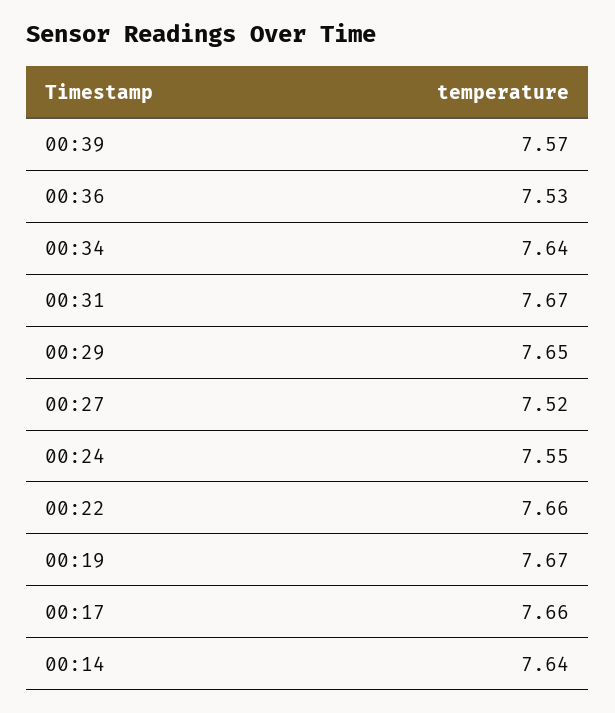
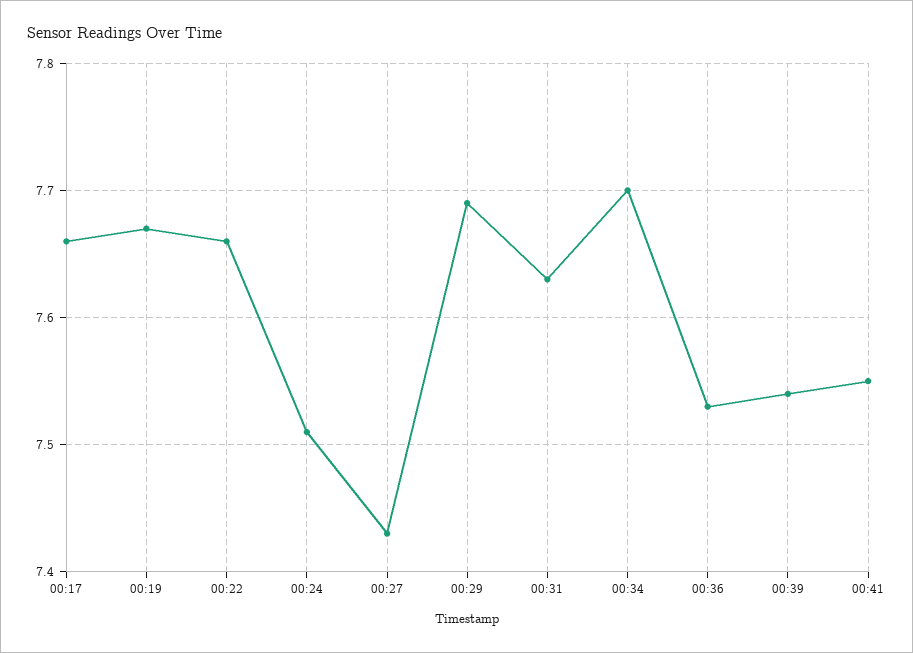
00:39: 7.57 -> 7.54
00:34: 7.64 -> 7.7
00:31: 7.67 -> 7.63
00:29: 7.65 -> 7.69
00:27: 7.52 -> 7.43
00:24: 7.55 -> 7.51
00:14: 7.64 -> none
00:41: none -> 7.55

